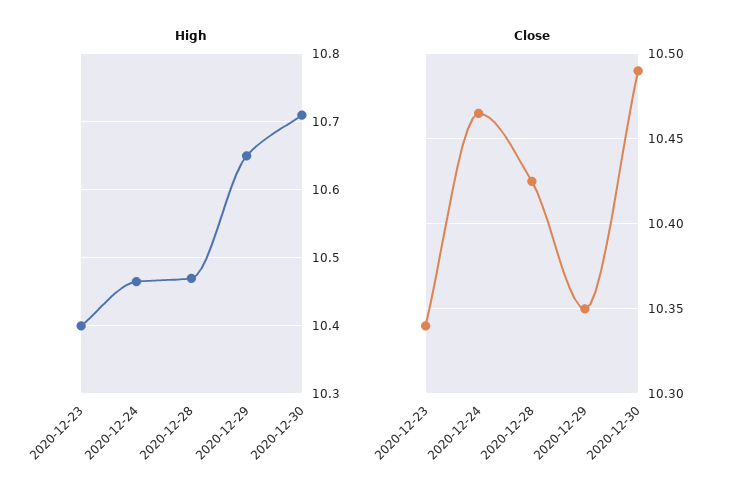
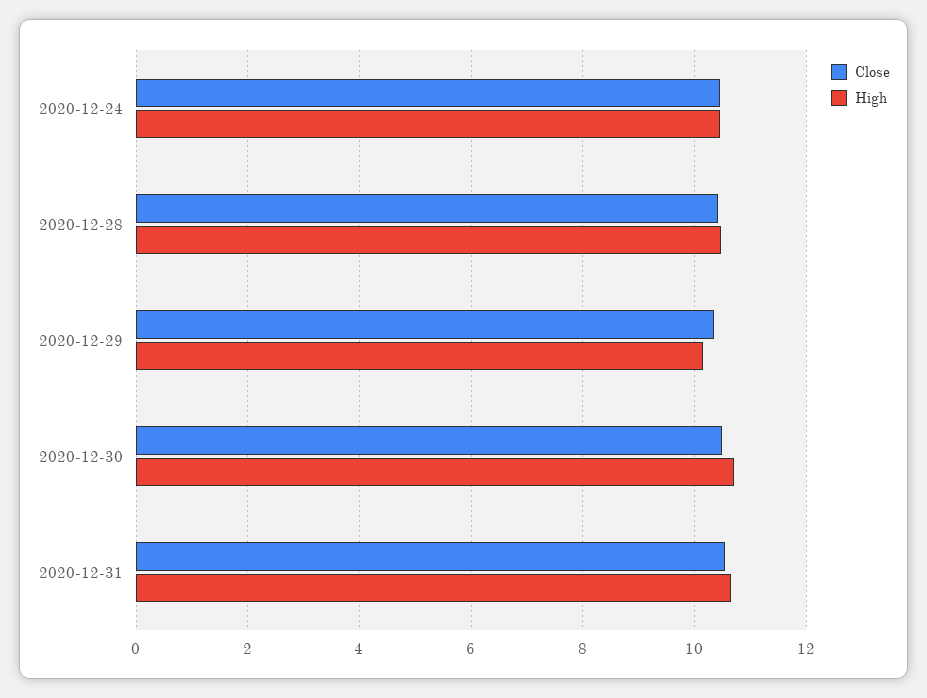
High, 2020-12-23: 10.4 -> none
High, 2020-12-29: 10.65 -> 10.2
Close, 2020-12-23: 10.34 -> none
Close, 2020-12-31: none -> 10.6
High, 2020-12-31: none -> 10.6

